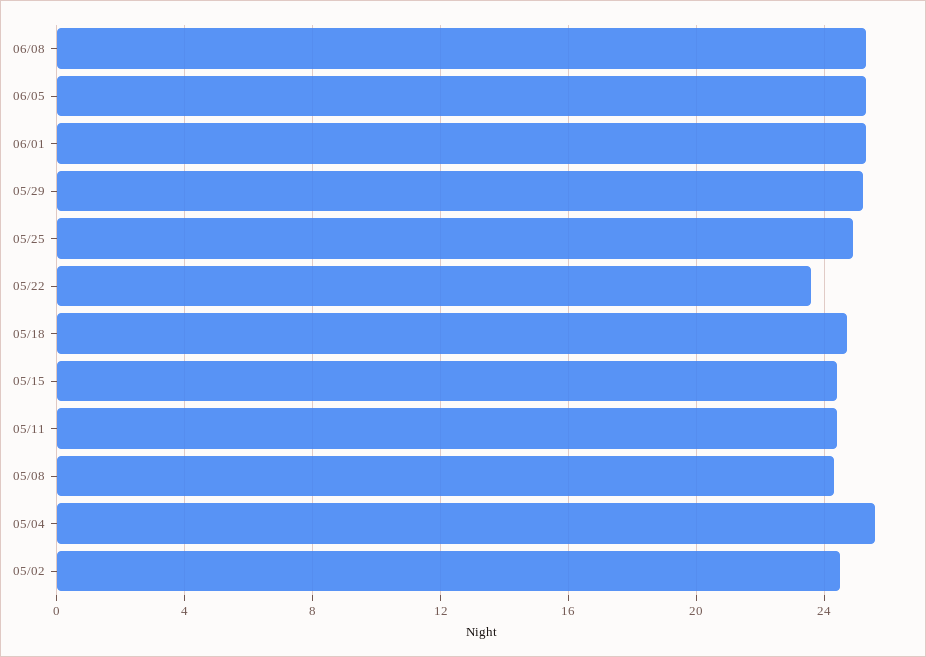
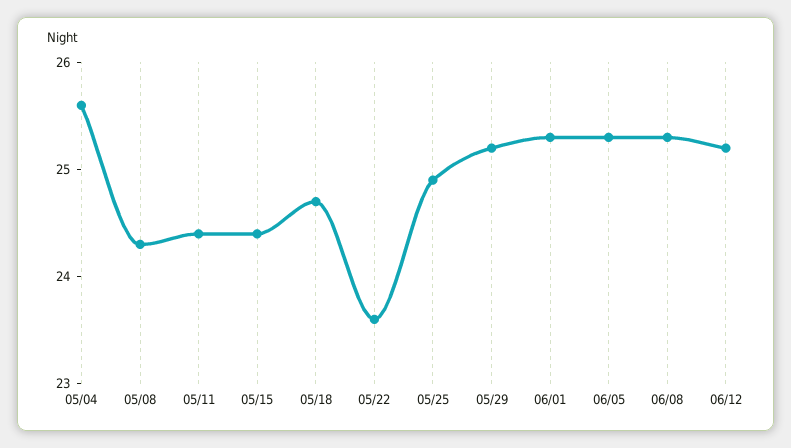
05/02: 24.5 -> none
06/12: none -> 25.2

